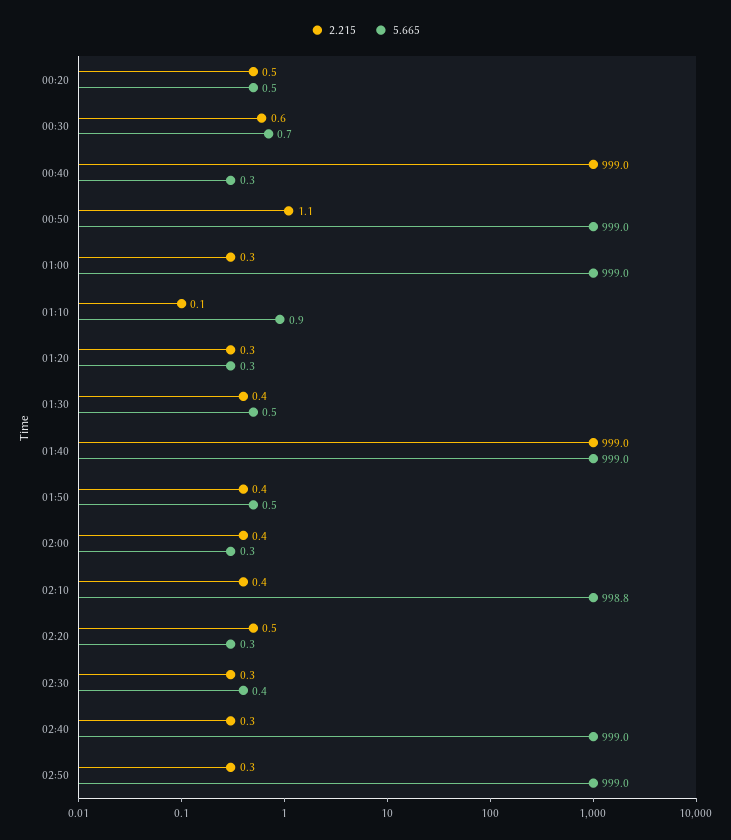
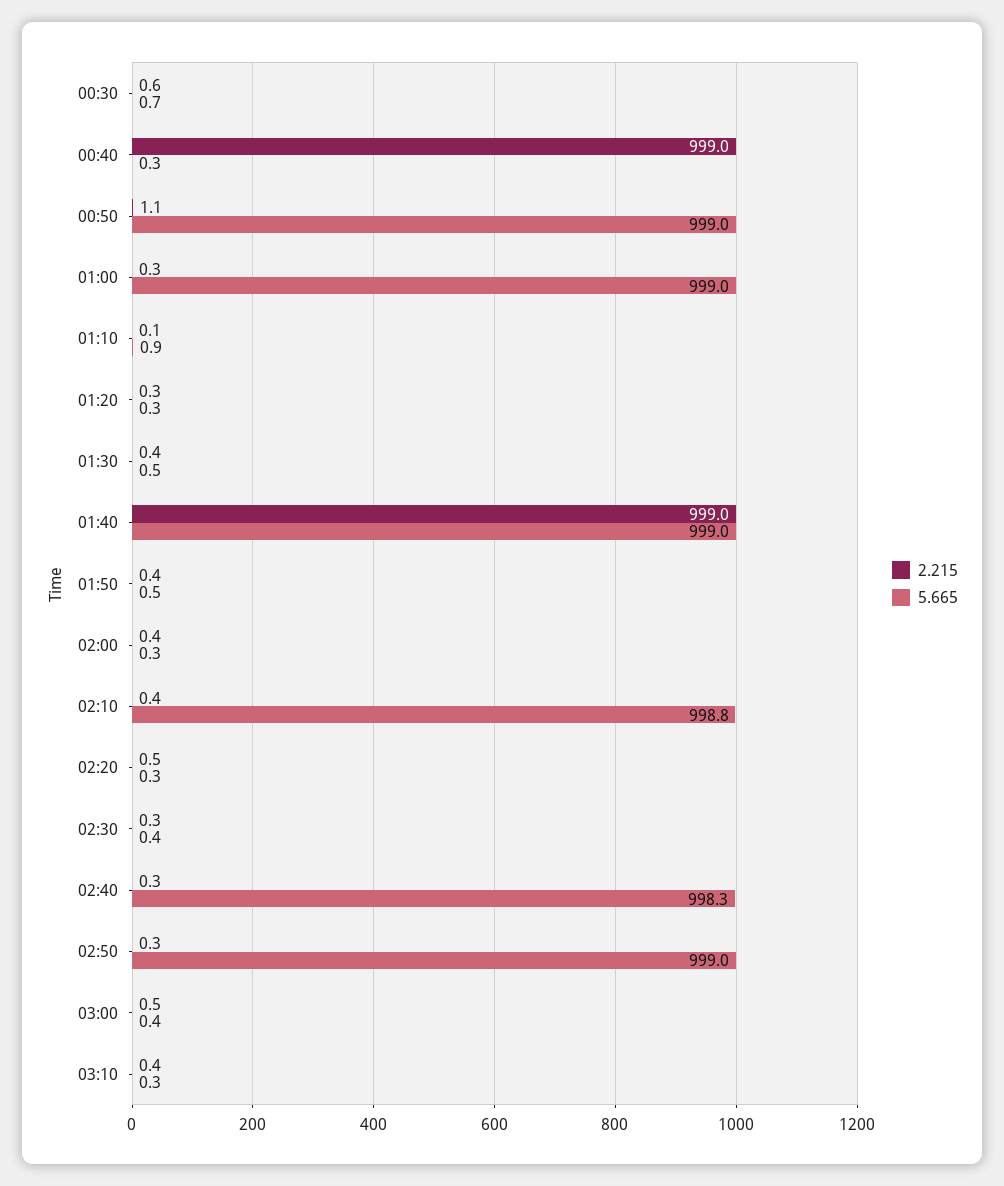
2.215, 00:20: 0.5 -> none
5.665, 00:20: 0.5 -> none
5.665, 02:40: 999 -> 998.3
2.215, 03:00: none -> 0.5
5.665, 03:00: none -> 0.4
2.215, 03:10: none -> 0.4
5.665, 03:10: none -> 0.3

